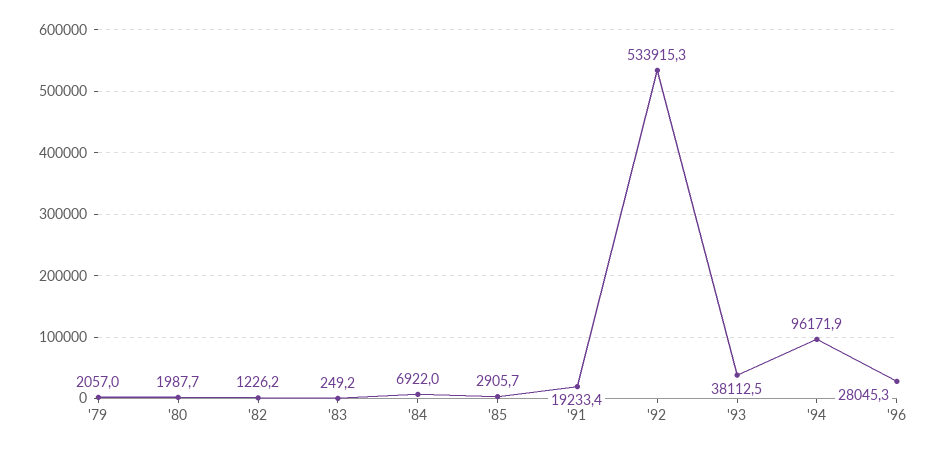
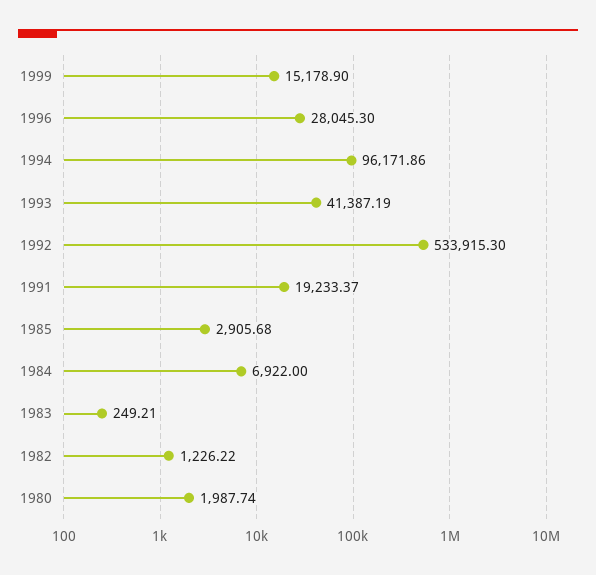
'79: 2057 -> none
'93: 38112.5 -> 41387.19
1999: none -> 15178.9

